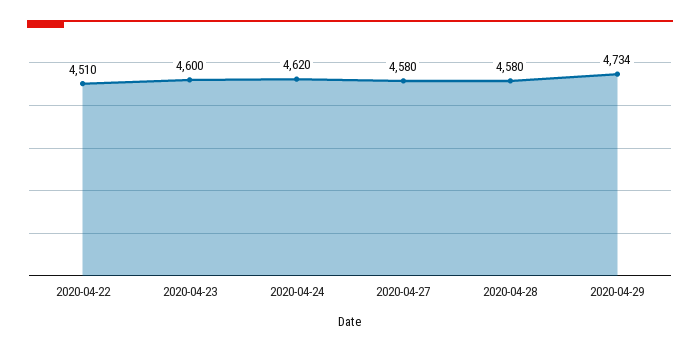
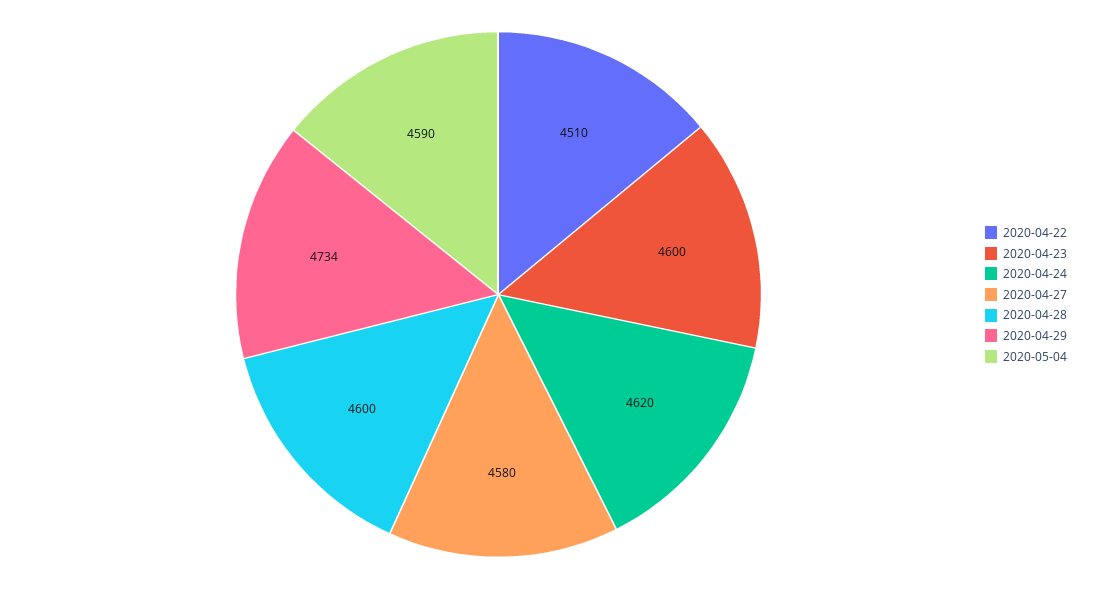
2020-04-28: 4580 -> 4600
2020-05-04: none -> 4590

